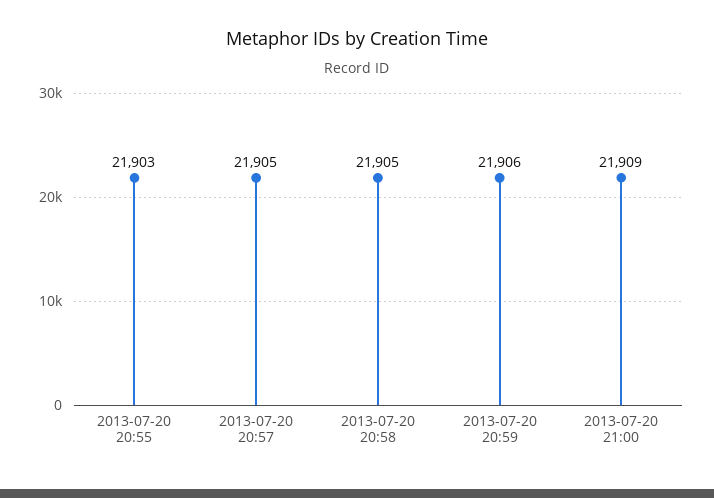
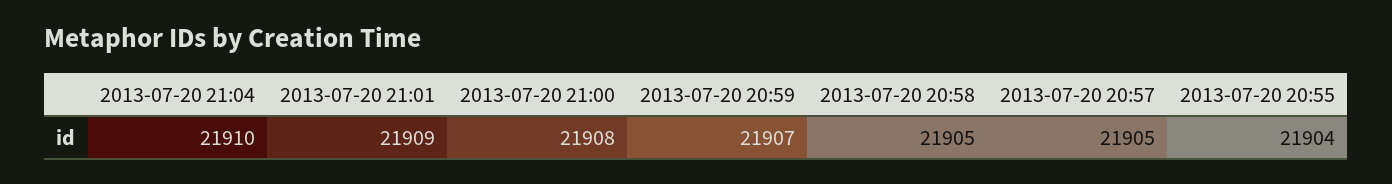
2013-07-20 20:55: 21903 -> 21904
2013-07-20 20:59: 21906 -> 21907
2013-07-20 21:00: 21909 -> 21908
2013-07-20 21:04: none -> 21910
2013-07-20 21:01: none -> 21909

